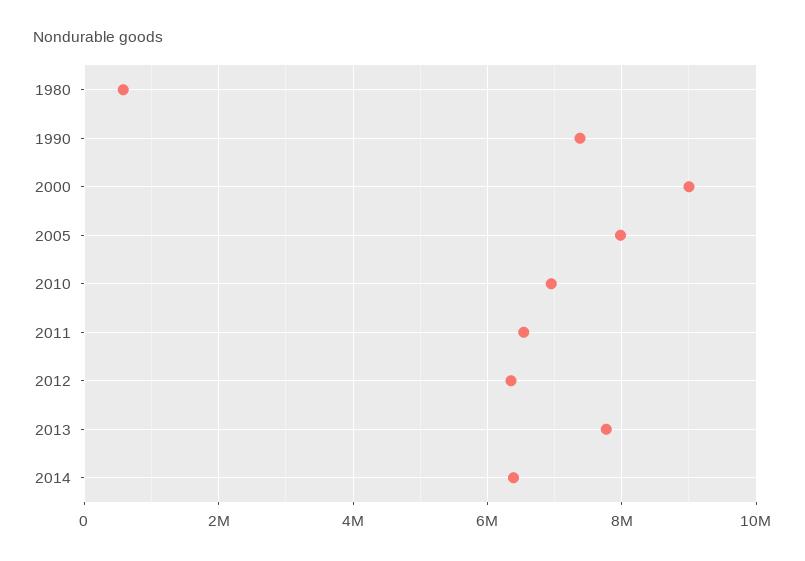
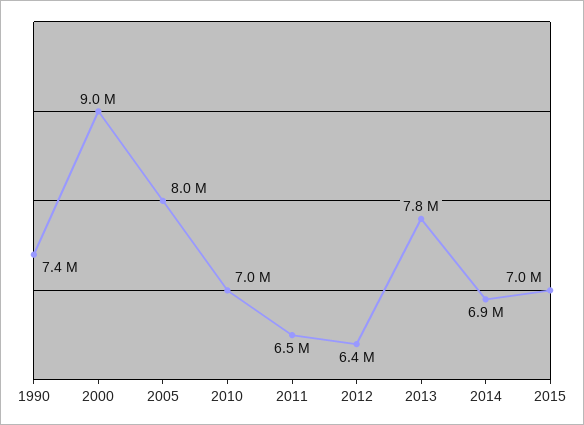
1980: 600000 -> none
2014: 6400000 -> 6900000
2015: none -> 7000000

